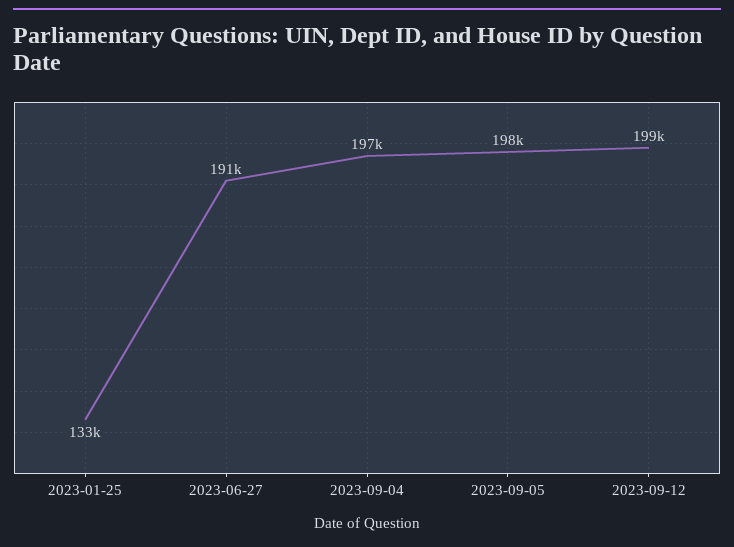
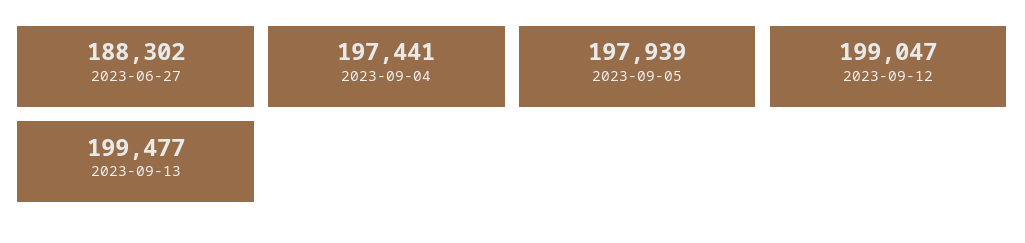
2023-01-25: 133000 -> none
2023-06-27: 191000 -> 188302
2023-09-13: none -> 199477

